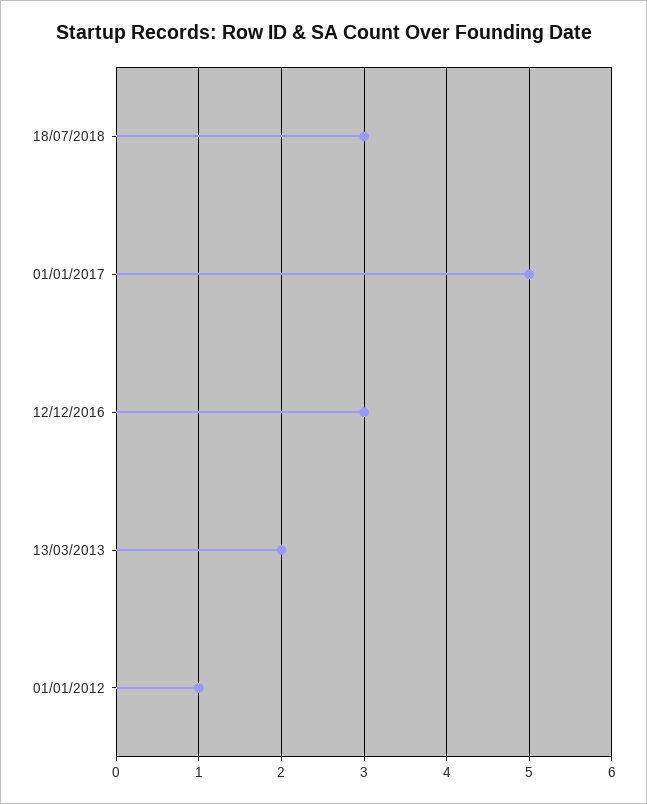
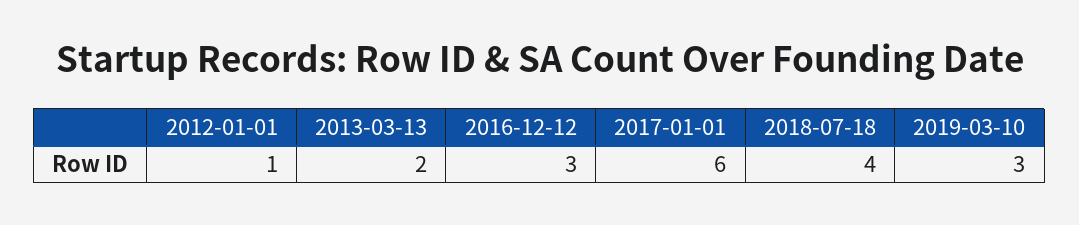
18/07/2018: 3 -> 4
01/01/2017: 5 -> 6
2019-03-10: none -> 3

